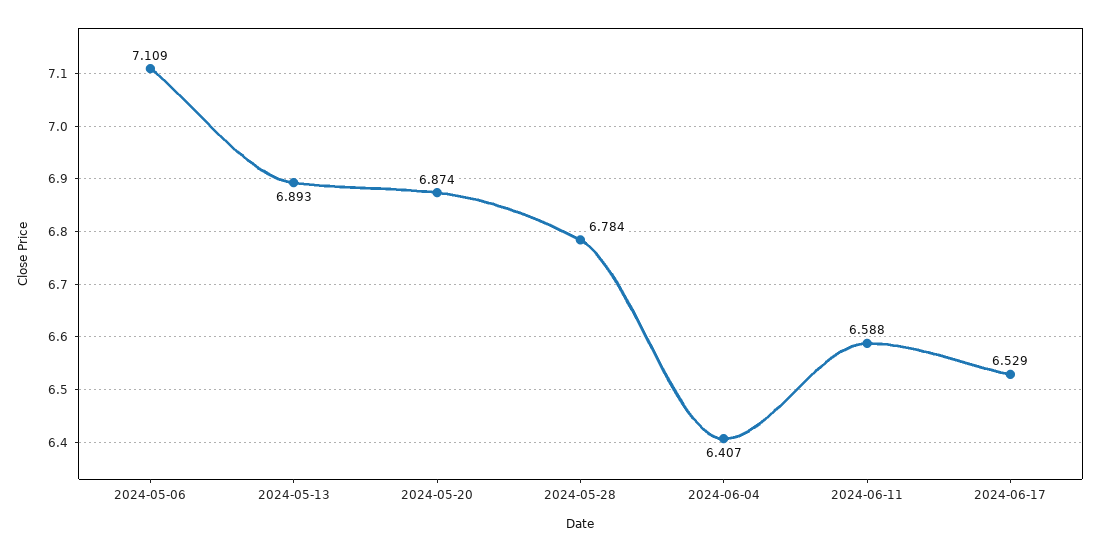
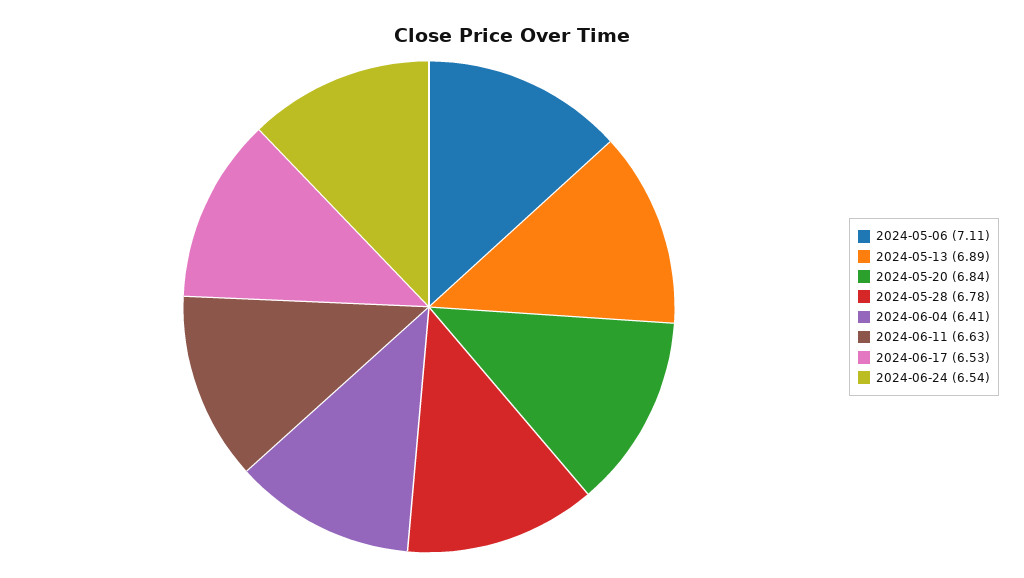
2024-05-20: 6.874 -> 6.84
2024-06-11: 6.588 -> 6.63
2024-06-24: none -> 6.54

